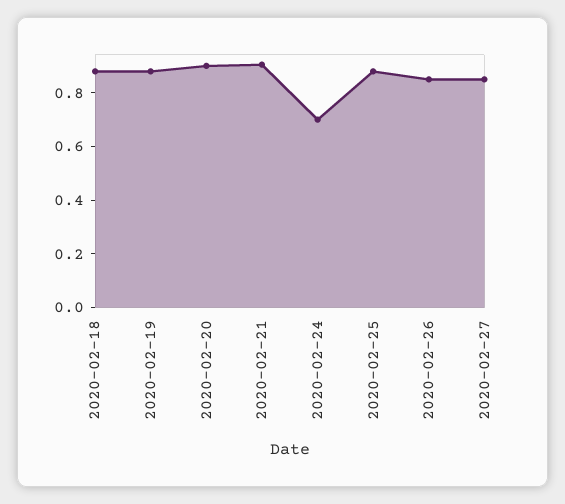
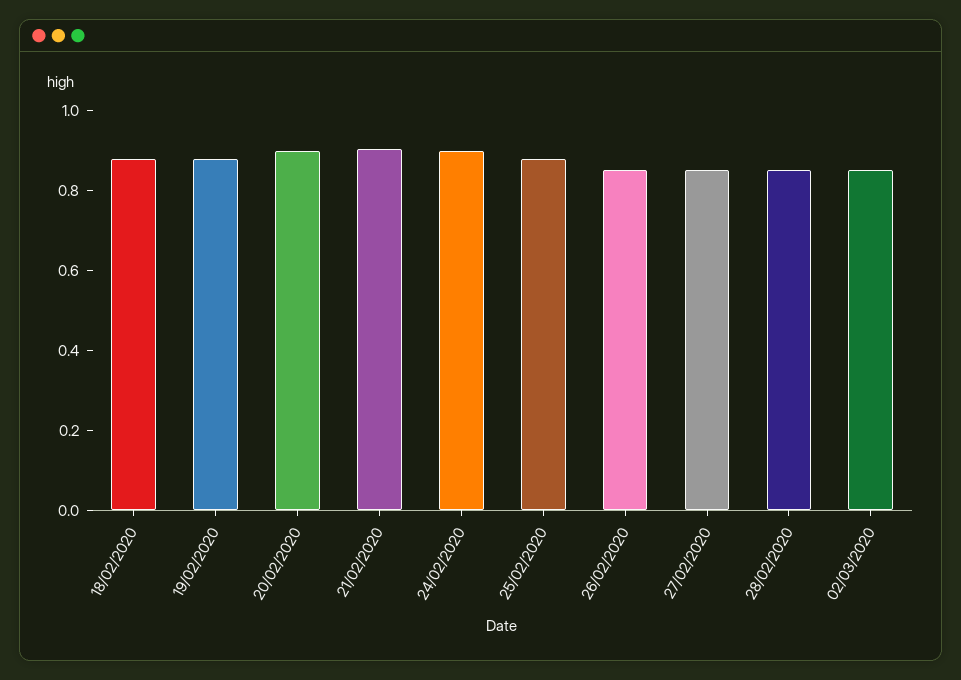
2020-02-24: 0.7 -> 0.9
28/02/2020: none -> 0.85
02/03/2020: none -> 0.85

